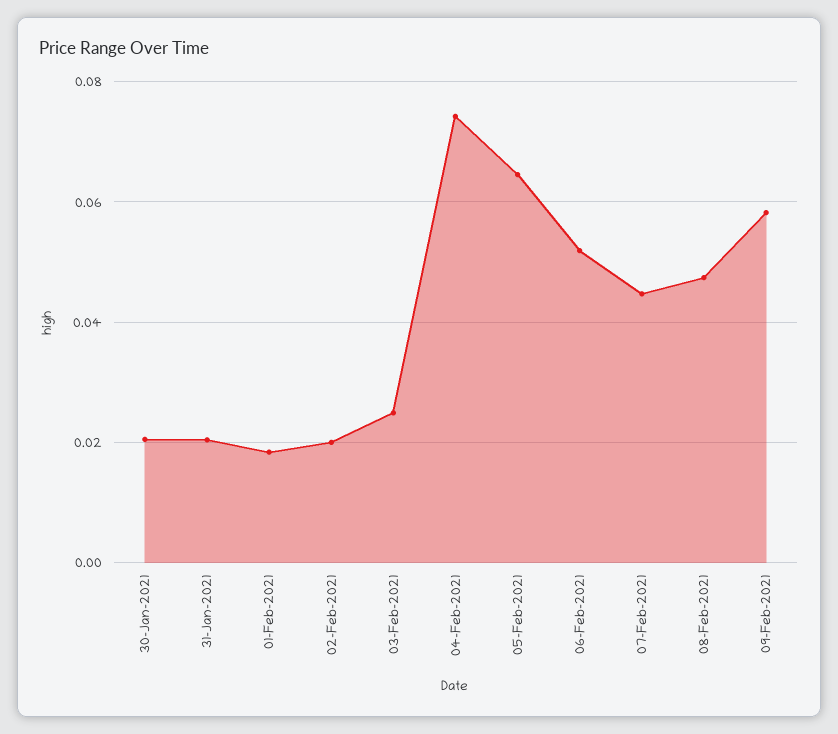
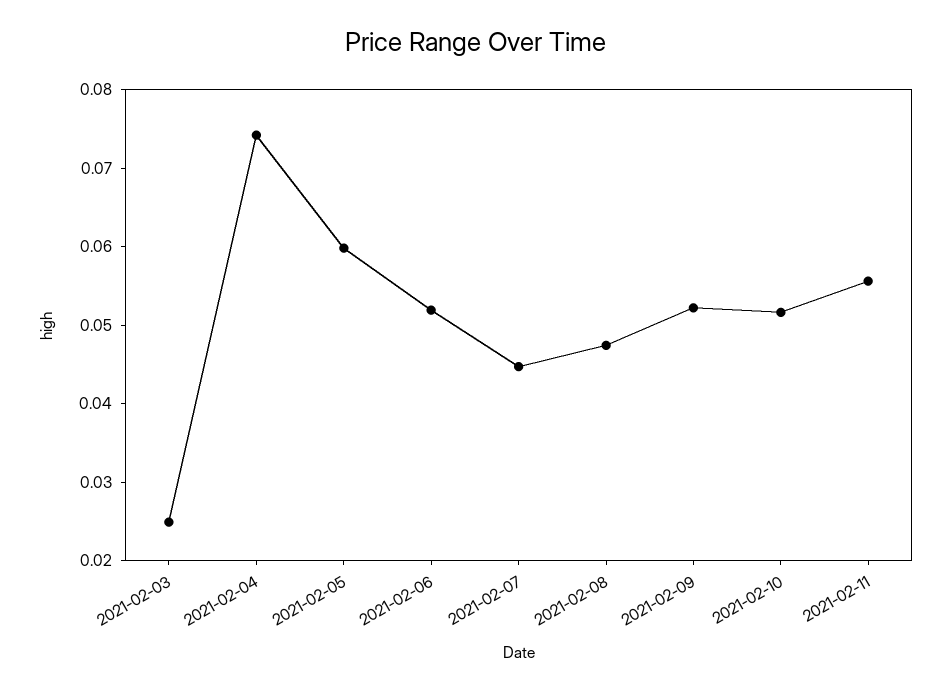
30-Jan-2021: 0.02 -> none
31-Jan-2021: 0.02 -> none
01-Feb-2021: 0.018 -> none
02-Feb-2021: 0.02 -> none
05-Feb-2021: 0.064 -> 0.06
09-Feb-2021: 0.058 -> 0.052
2021-02-10: none -> 0.052
2021-02-11: none -> 0.056

